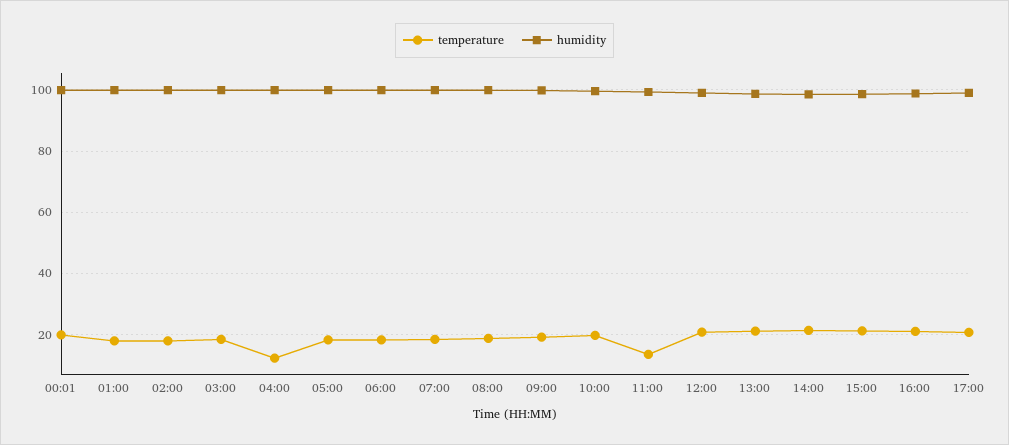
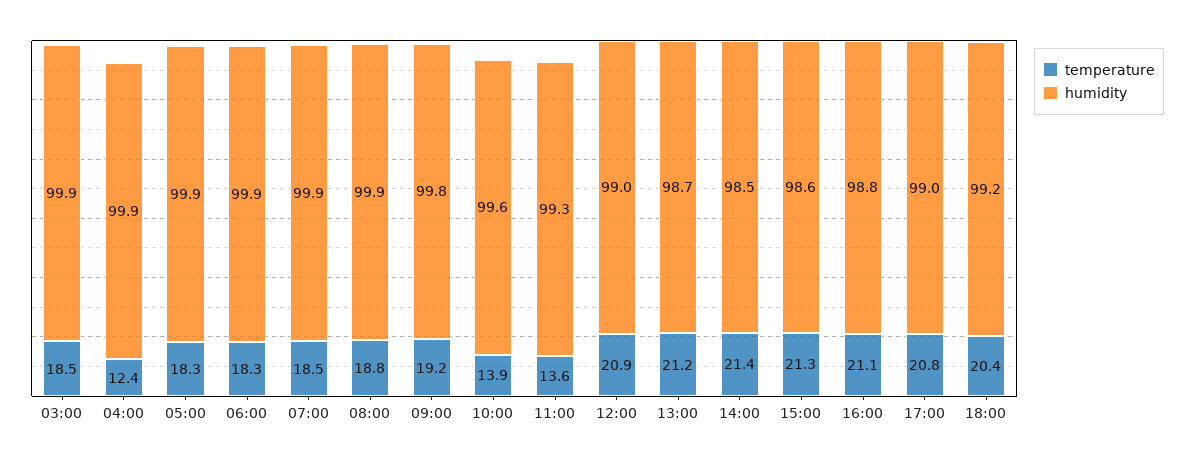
temperature, 00:01: 20 -> none
humidity, 00:01: 100 -> none
temperature, 01:00: 18 -> none
humidity, 01:00: 100 -> none
temperature, 02:00: 18 -> none
humidity, 02:00: 100 -> none
temperature, 10:00: 20 -> 13.9
temperature, 18:00: none -> 20.4
humidity, 18:00: none -> 99.2

